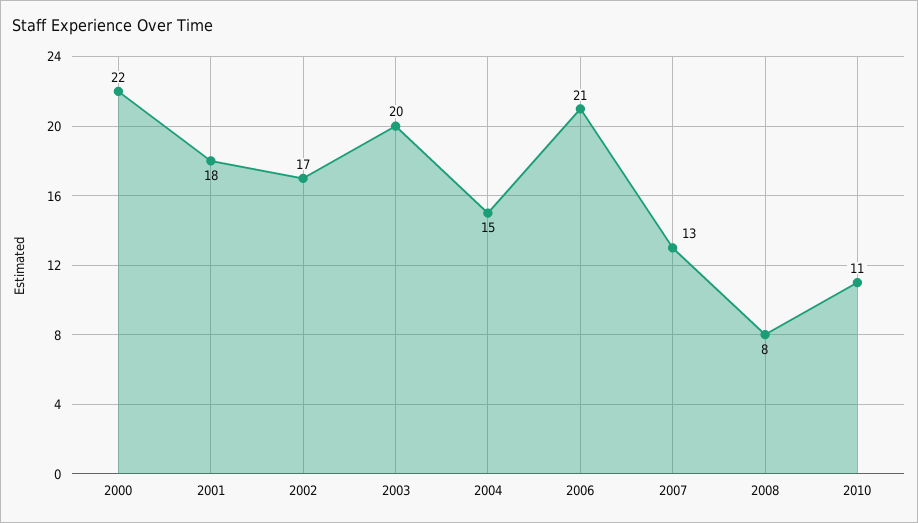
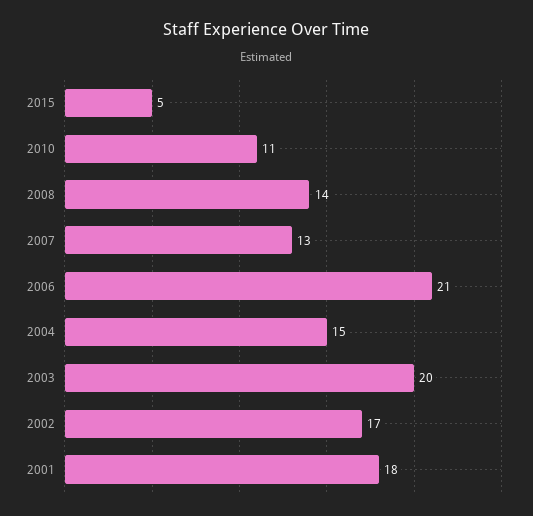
2000: 22 -> none
2008: 8 -> 14
2015: none -> 5

